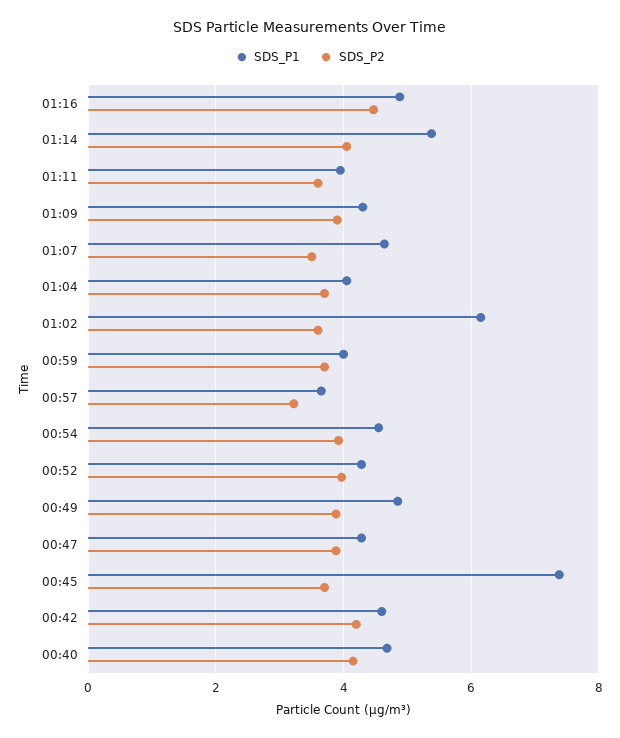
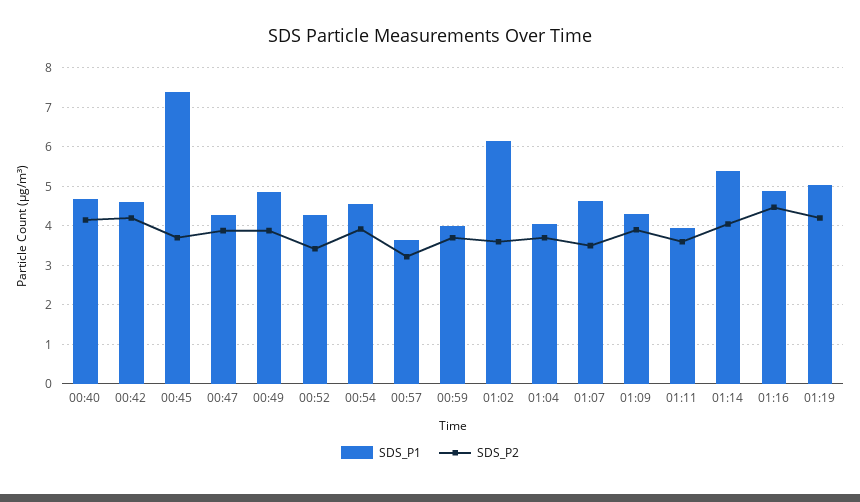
SDS_P2, 00:52: 4 -> 3.4
SDS_P1, 01:19: none -> 5
SDS_P2, 01:19: none -> 4.2

